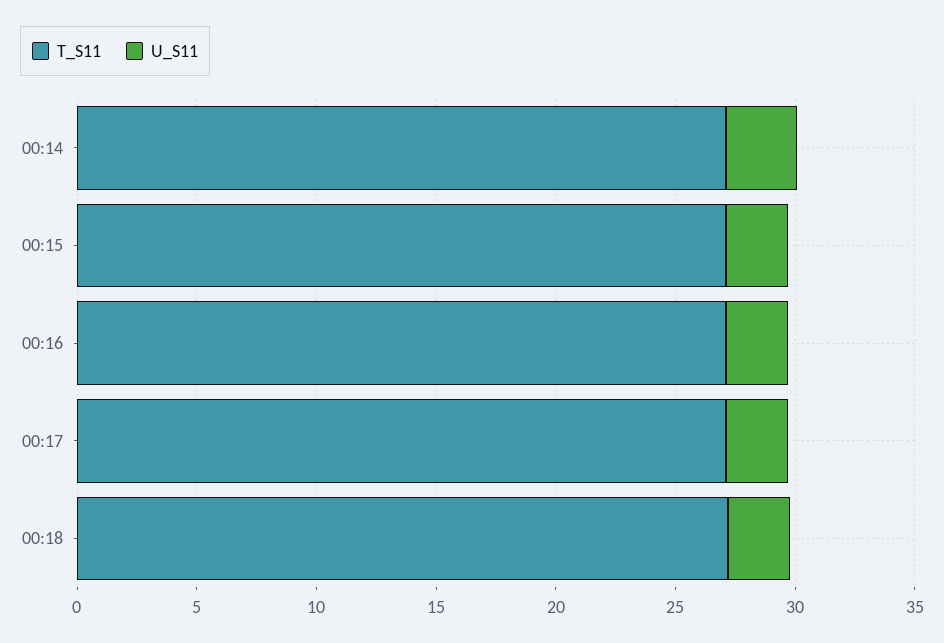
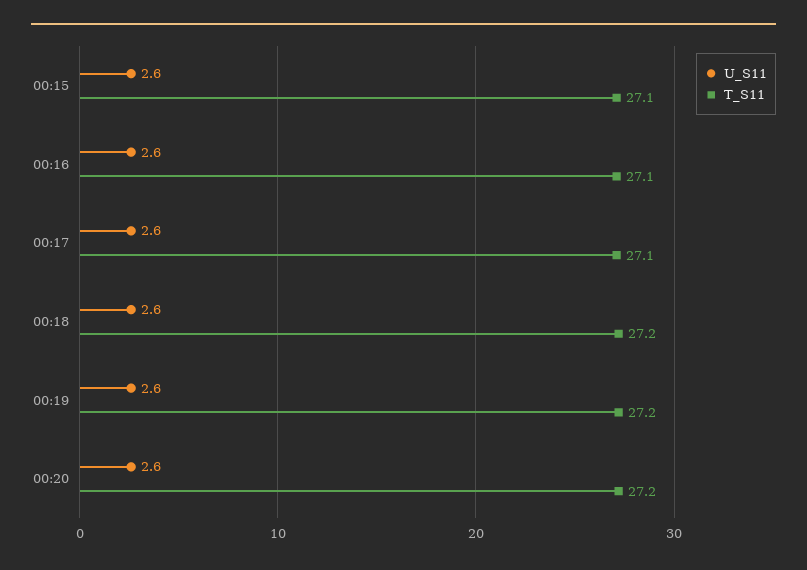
T_S11, 00:14: 27 -> none
U_S11, 00:14: 3 -> none
U_S11, 00:19: none -> 2.6
T_S11, 00:19: none -> 27.2
U_S11, 00:20: none -> 2.6
T_S11, 00:20: none -> 27.2

